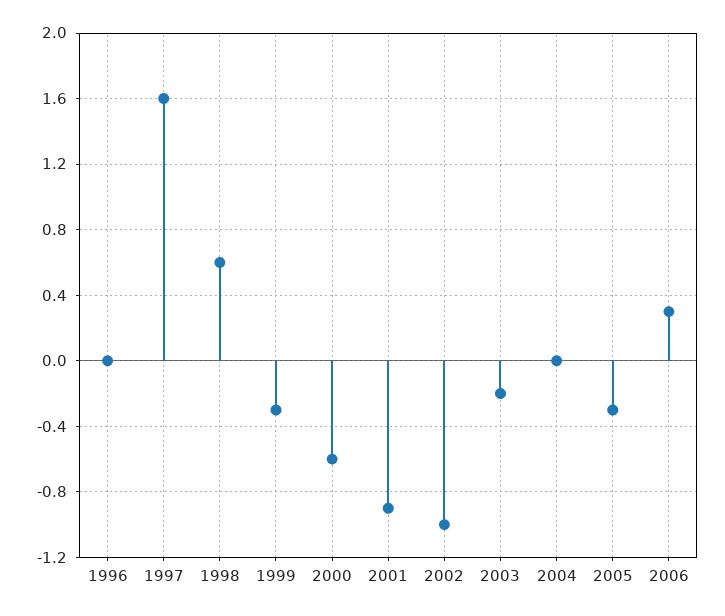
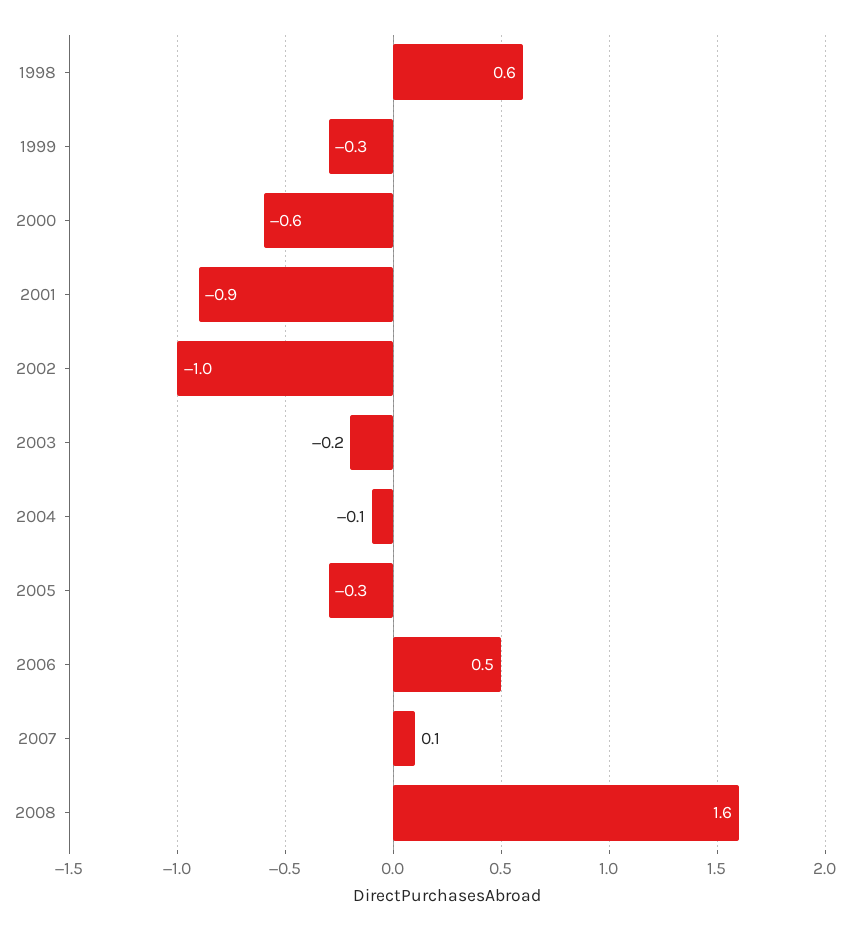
1996: 0 -> none
1997: 1.6 -> none
2004: 0 -> -0.1
2006: 0.3 -> 0.5
2007: none -> 0.1
2008: none -> 1.6

